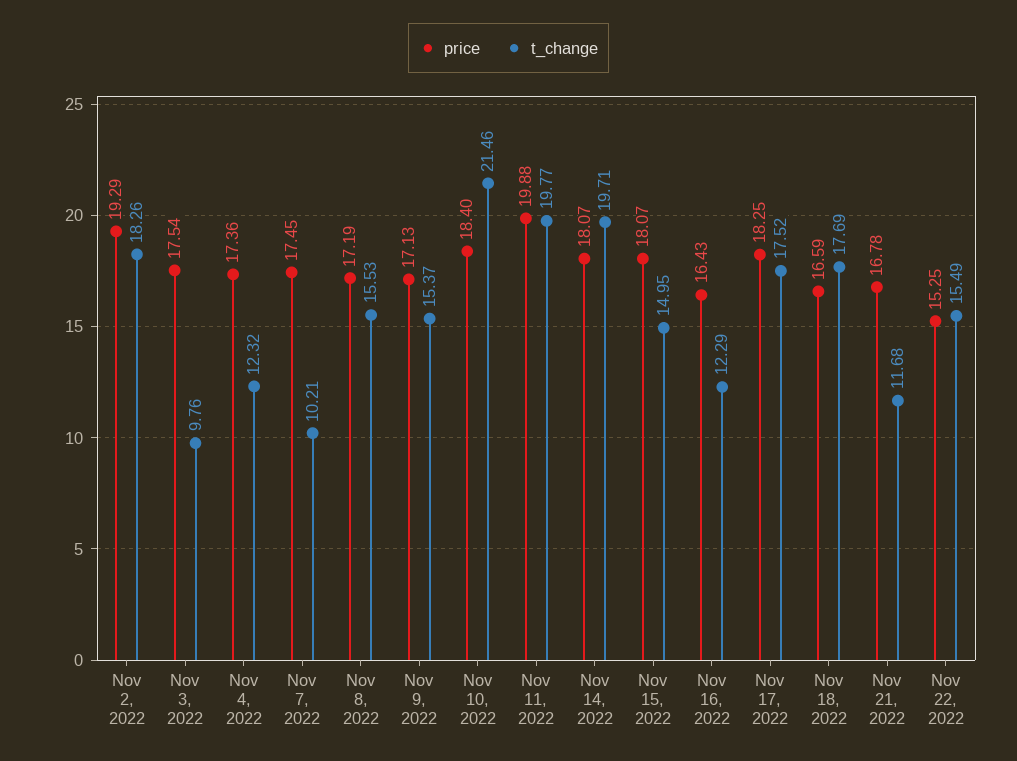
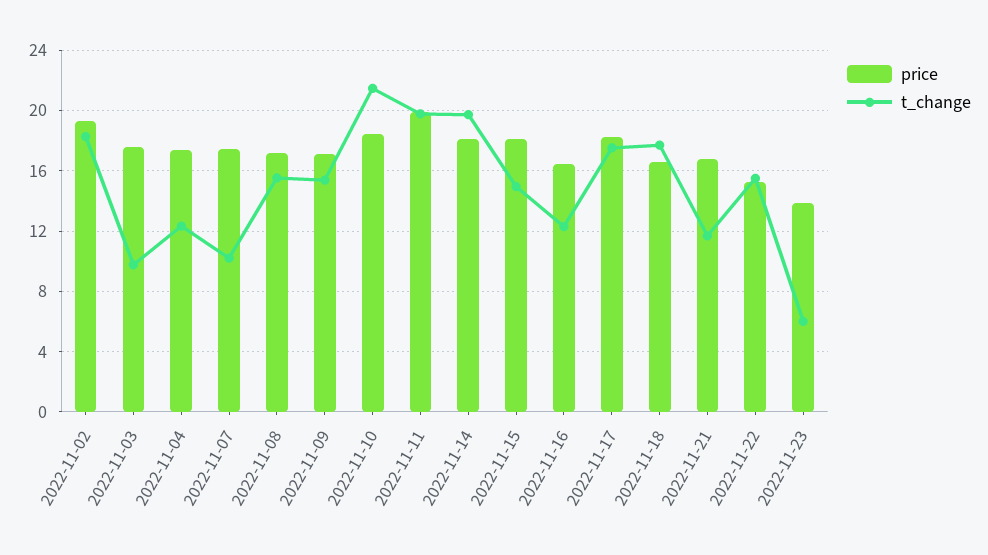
price, 2022-11-23: none -> 14
t_change, 2022-11-23: none -> 6

